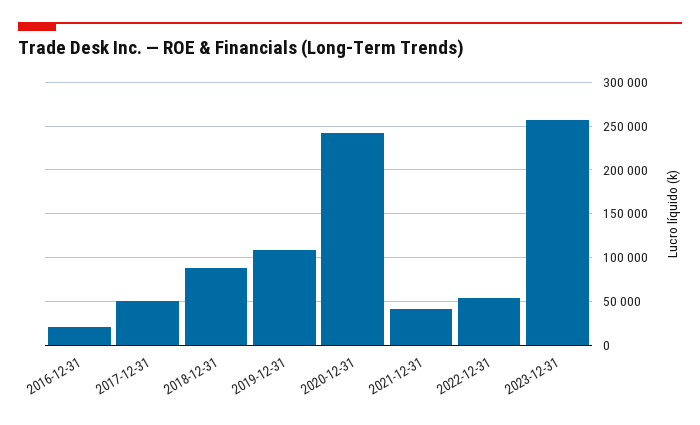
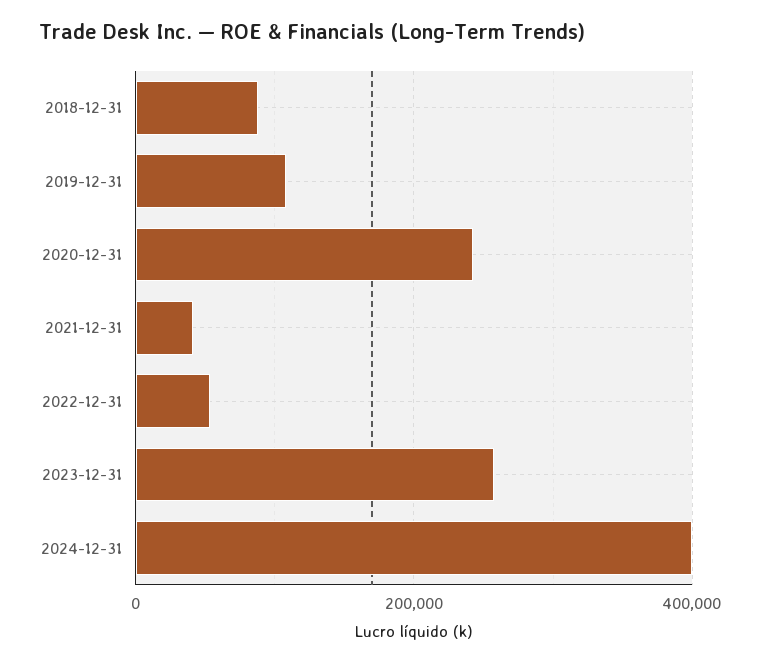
2016-12-31: 20000 -> none
2017-12-31: 50000 -> none
2024-12-31: none -> 400000

